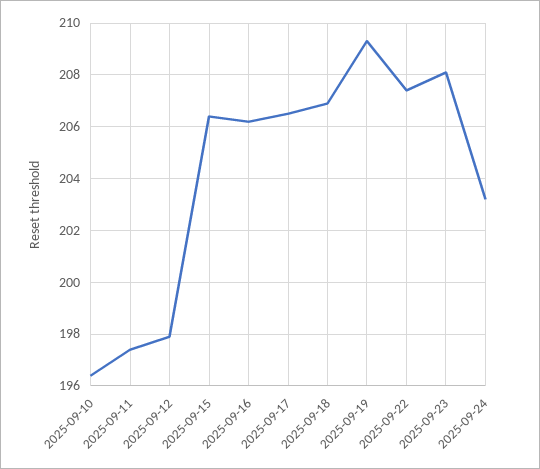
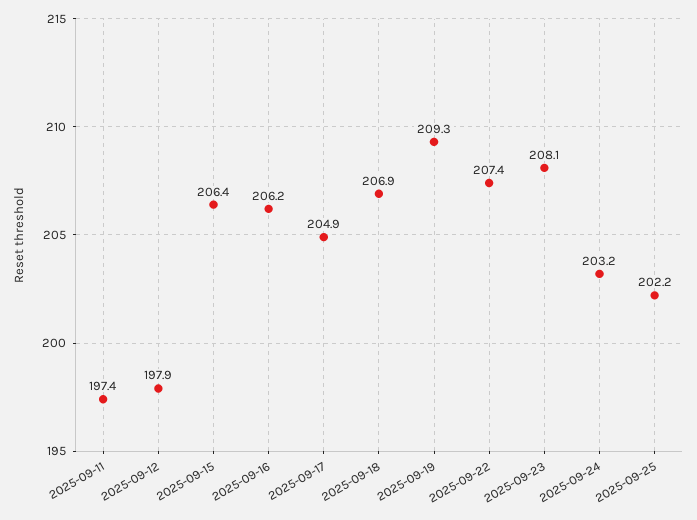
2025-09-10: 196.5 -> none
2025-09-17: 206.5 -> 204.9
2025-09-25: none -> 202.2

